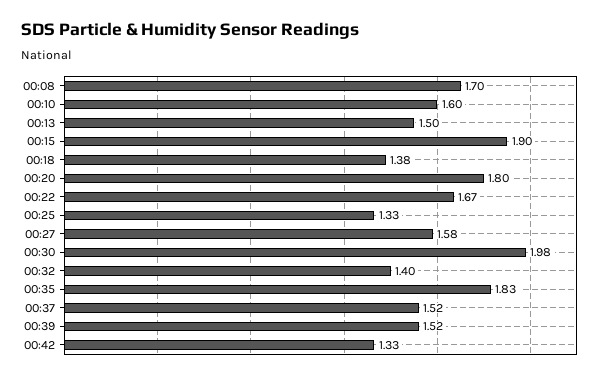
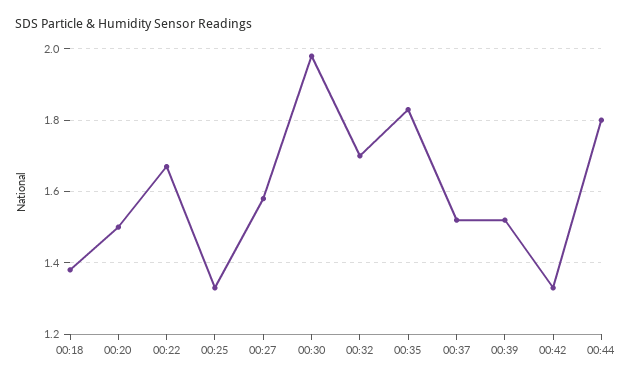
00:08: 1.7 -> none
00:10: 1.6 -> none
00:13: 1.5 -> none
00:15: 1.9 -> none
00:20: 1.8 -> 1.5
00:32: 1.4 -> 1.7
00:44: none -> 1.8

